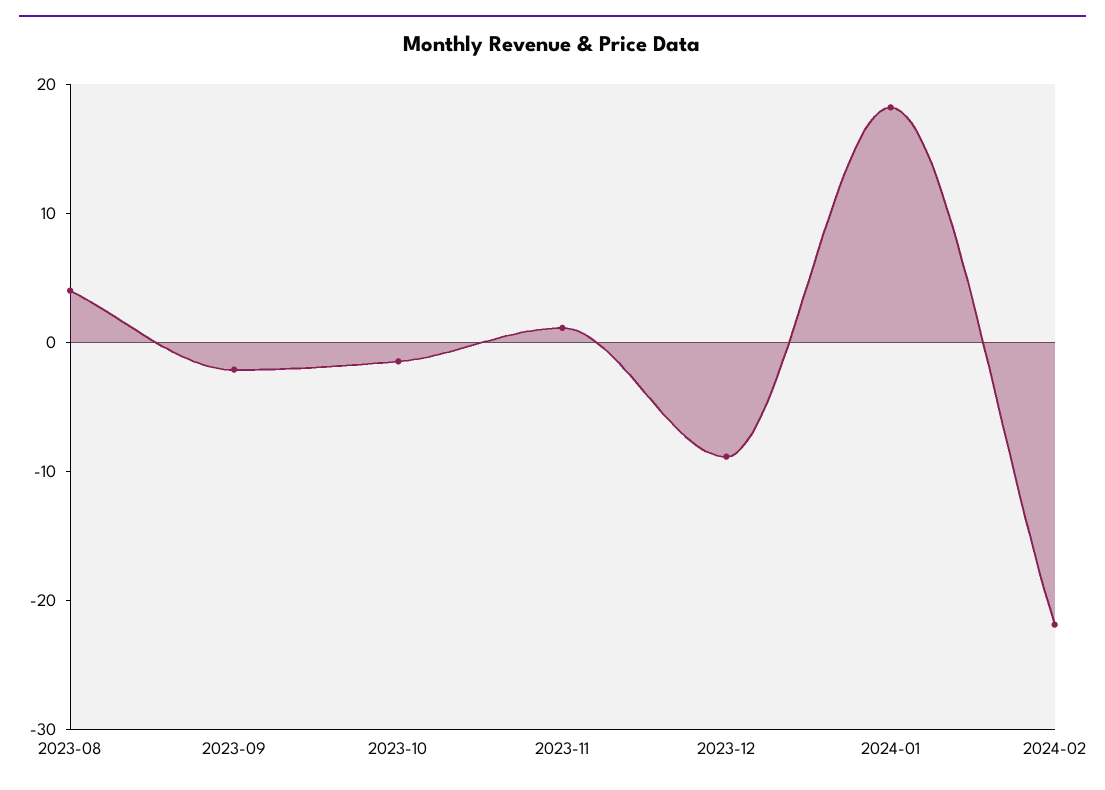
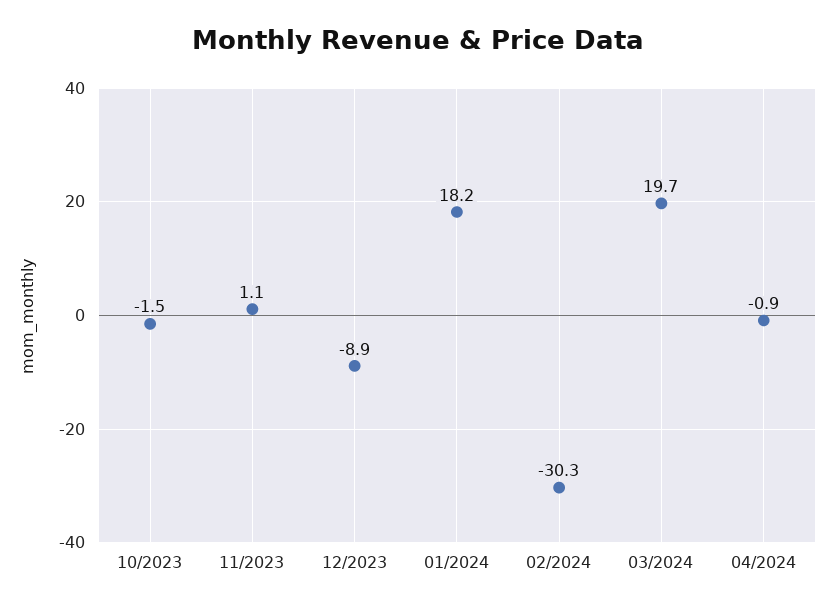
2023-08: 4 -> none
2023-09: -2 -> none
2024-02: -22 -> -30.3
03/2024: none -> 19.7
04/2024: none -> -0.9

